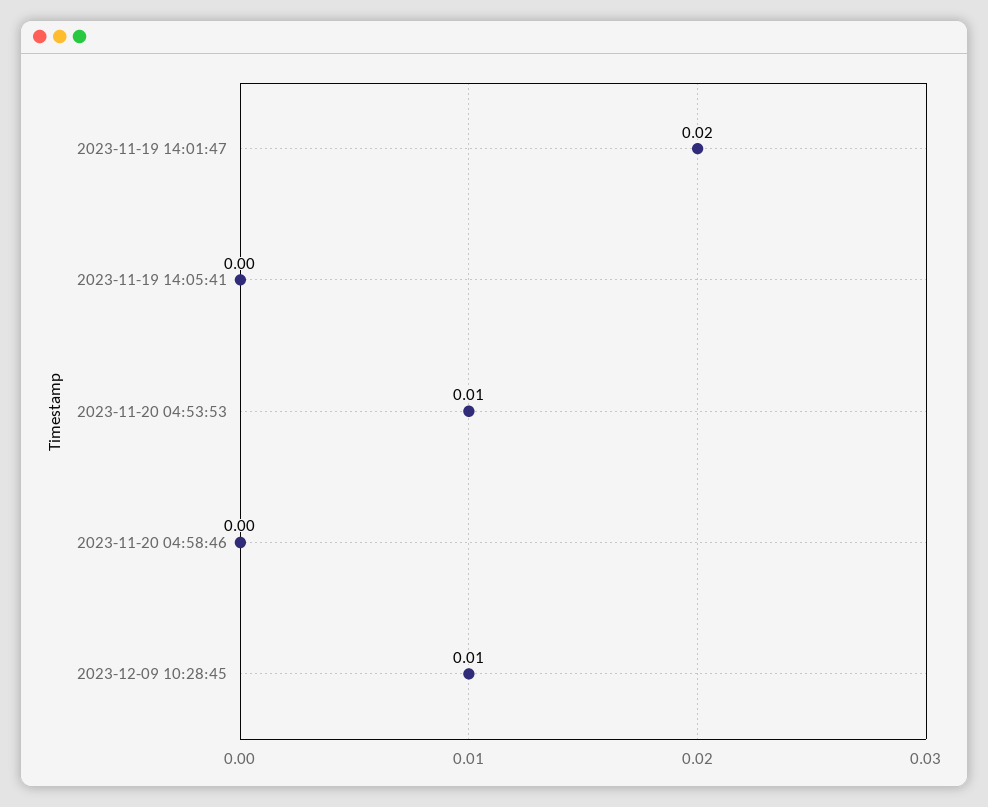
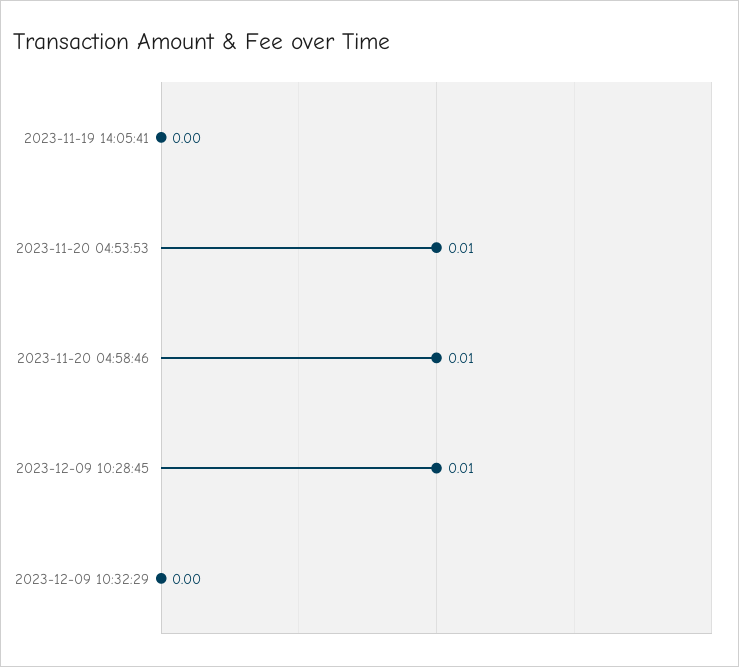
2023-11-19 14:01:47: 0.02 -> none
2023-11-20 04:58:46: 0 -> 0.01
2023-12-09 10:32:29: none -> 0

